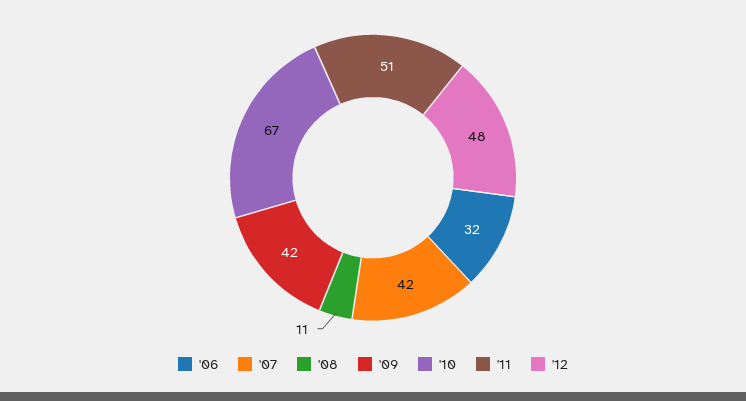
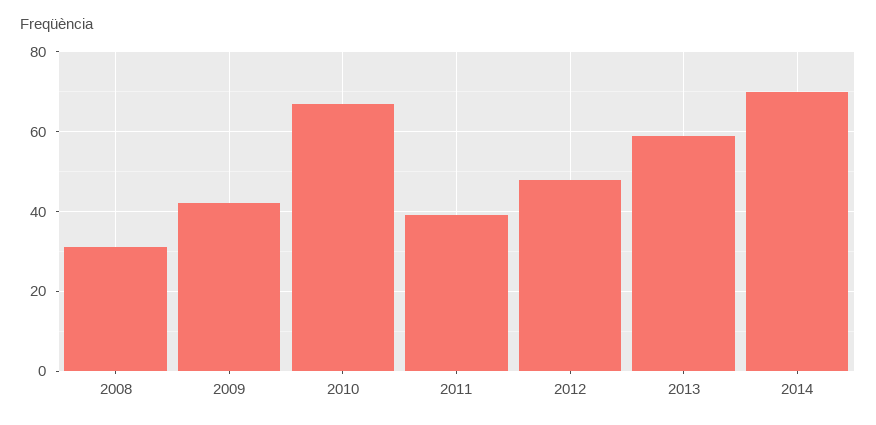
'06: 32 -> none
'07: 42 -> none
'08: 11 -> 30
'11: 51 -> 40
2013: none -> 60
2014: none -> 70

